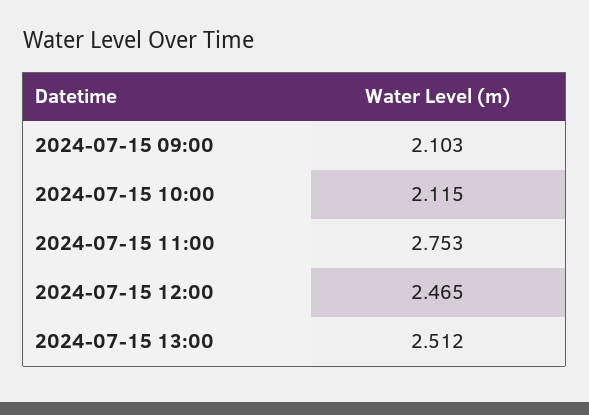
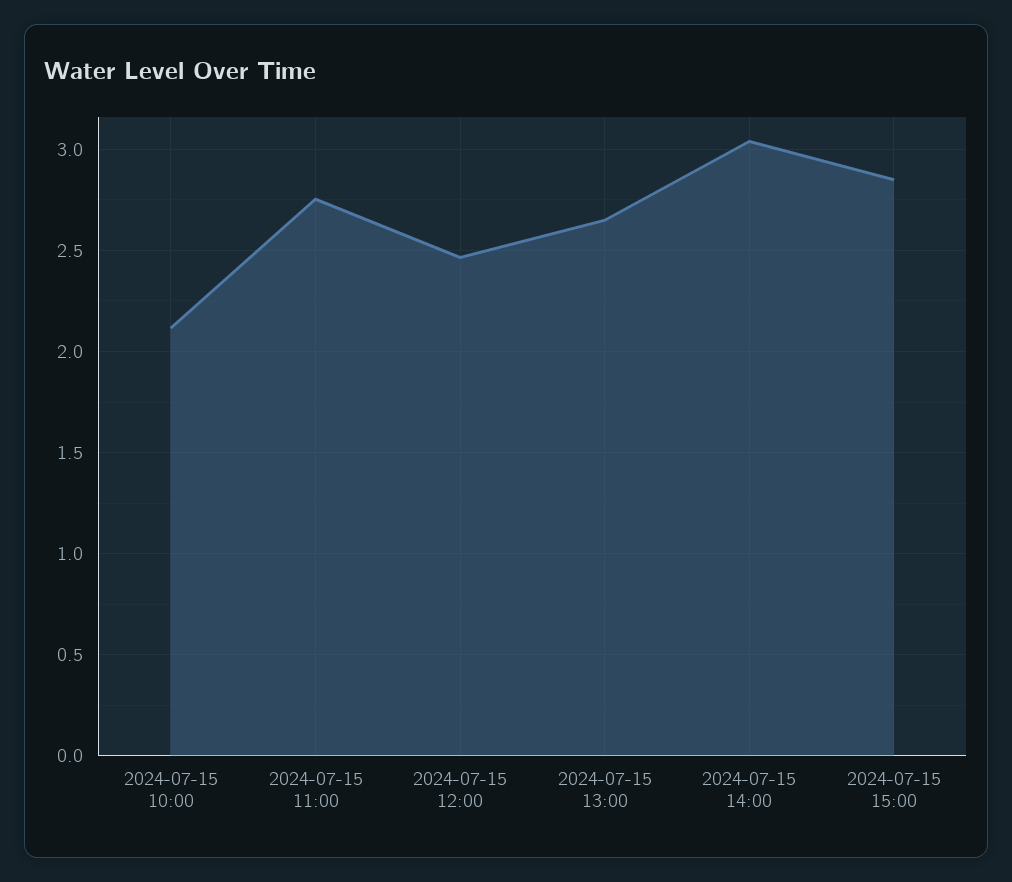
2024-07-15 09:00: 2.103 -> none
2024-07-15 13:00: 2.512 -> 2.65
2024-07-15 14:00: none -> 3.05
2024-07-15 15:00: none -> 2.85

